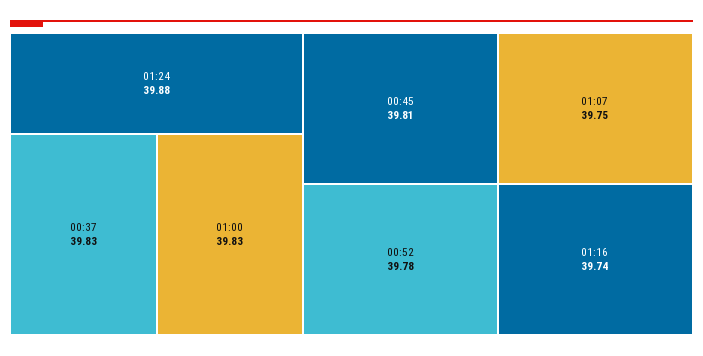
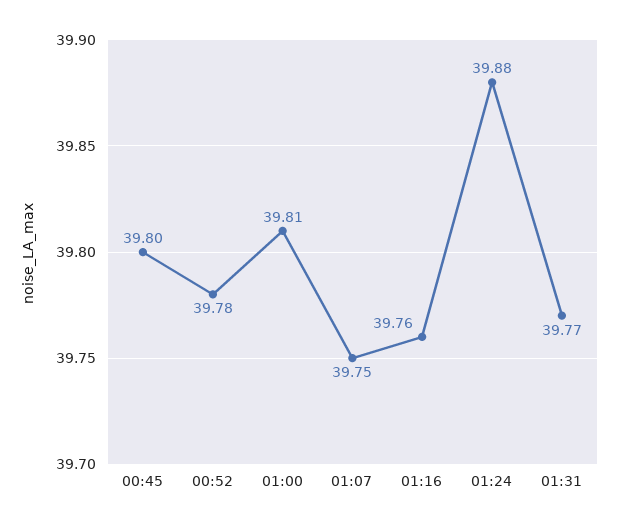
00:37: 39.83 -> none
01:00: 39.83 -> 39.81
00:45: 39.81 -> 39.8
01:16: 39.74 -> 39.76
01:31: none -> 39.77

